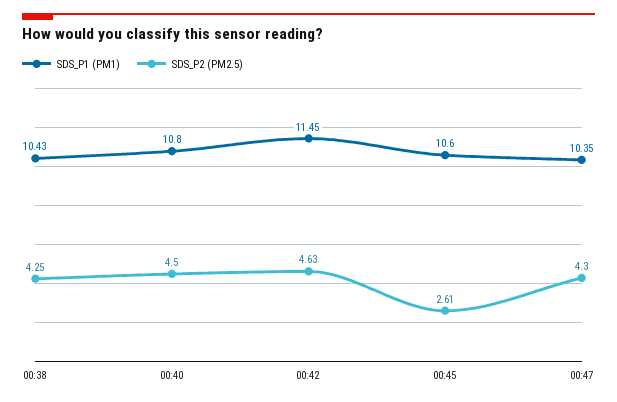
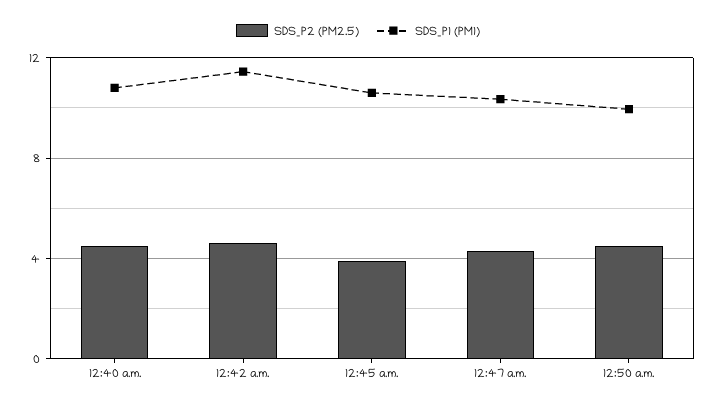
SDS_P1 (PM1), 00:38: 10.43 -> none
SDS_P2 (PM2.5), 00:38: 4.25 -> none
SDS_P2 (PM2.5), 00:45: 2.61 -> 4
SDS_P2 (PM2.5), 12:50 a.m.: none -> 4.5
SDS_P1 (PM1), 12:50 a.m.: none -> 10

